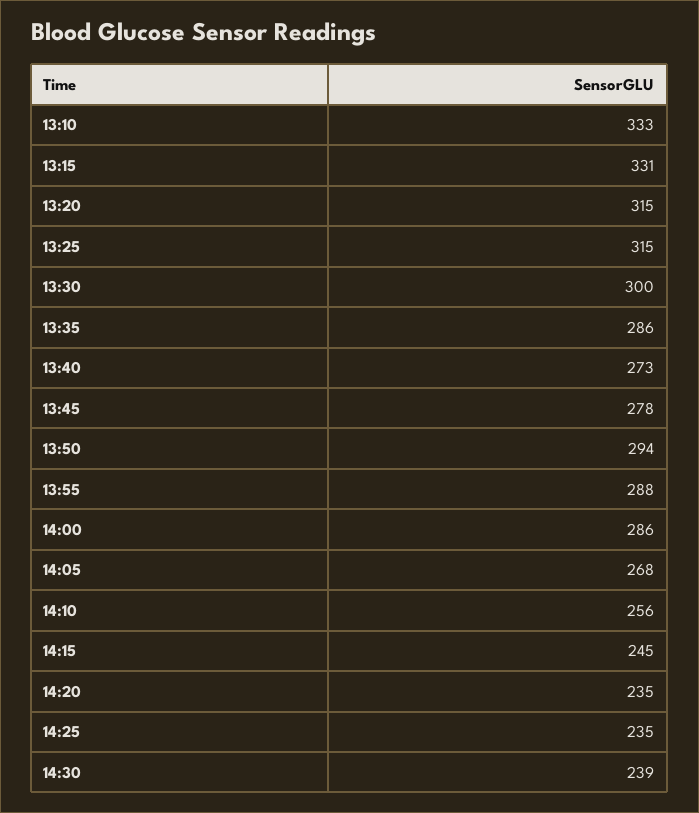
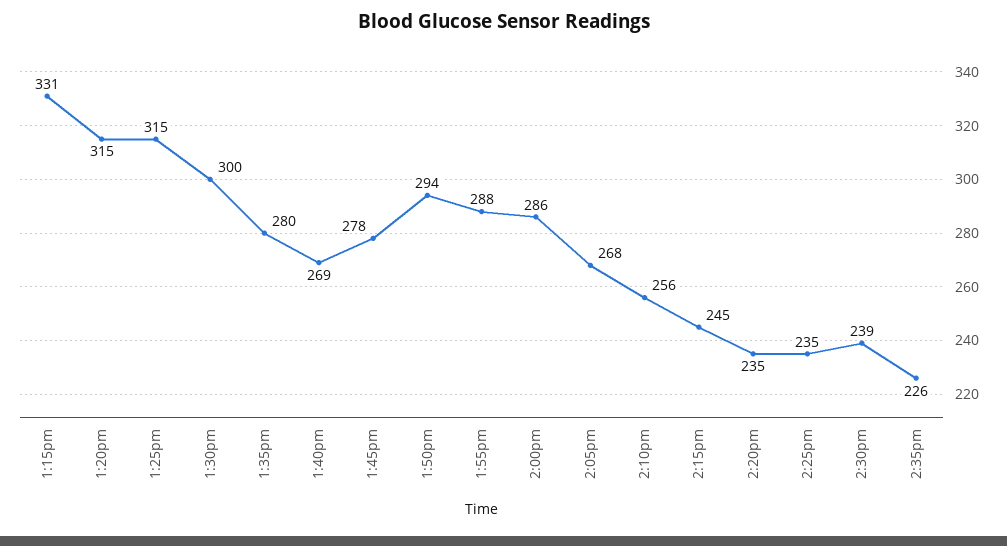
13:10: 333 -> none
13:35: 286 -> 280
13:40: 273 -> 269
2:35pm: none -> 226

